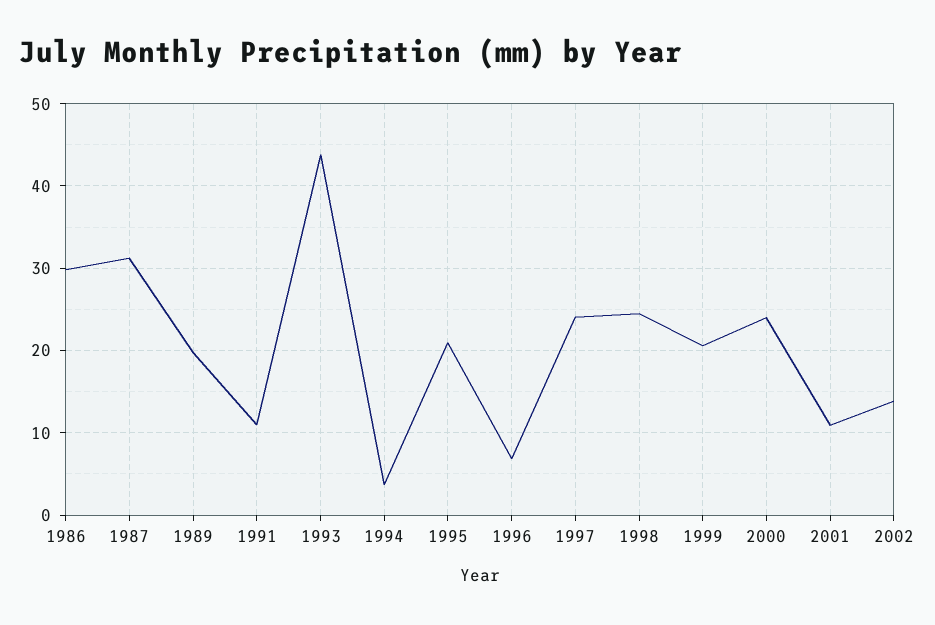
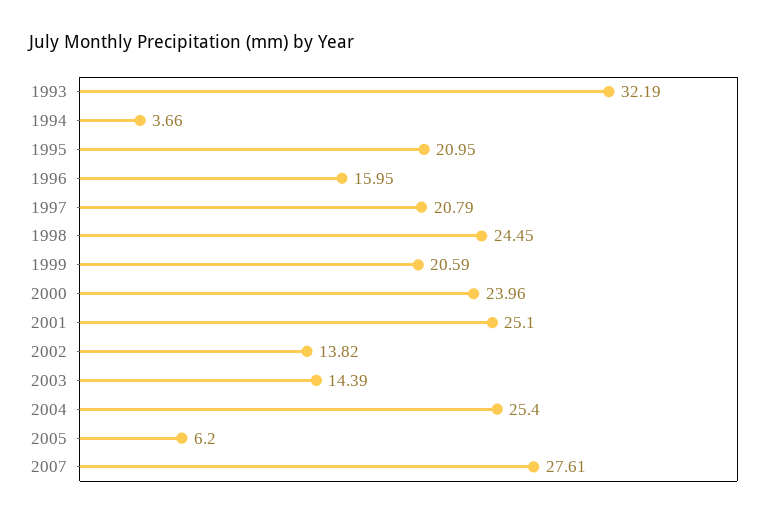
1986: 30 -> none
1987: 31 -> none
1989: 20 -> none
1991: 11 -> none
1993: 44 -> 32.19
1996: 7 -> 15.95
1997: 24 -> 20.79
2001: 11 -> 25.1
2003: none -> 14.39
2004: none -> 25.4
2005: none -> 6.2
2007: none -> 27.61

